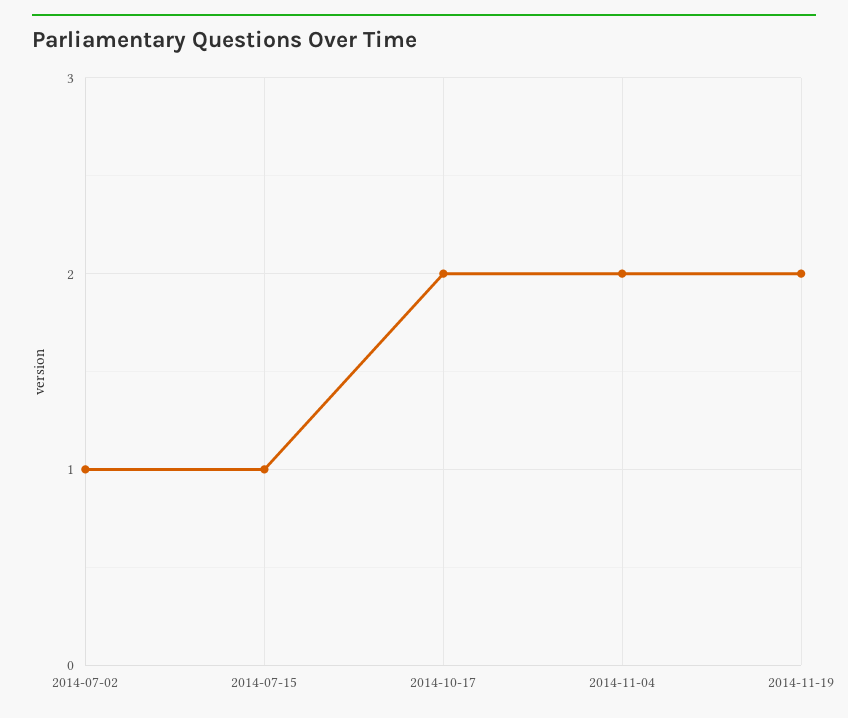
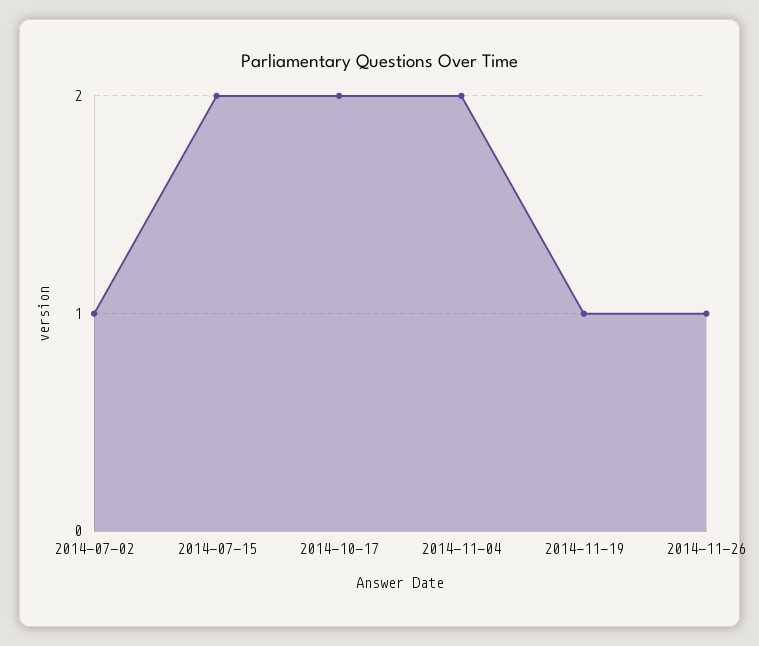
2014-07-15: 1 -> 2
2014-11-19: 2 -> 1
2014-11-26: none -> 1

